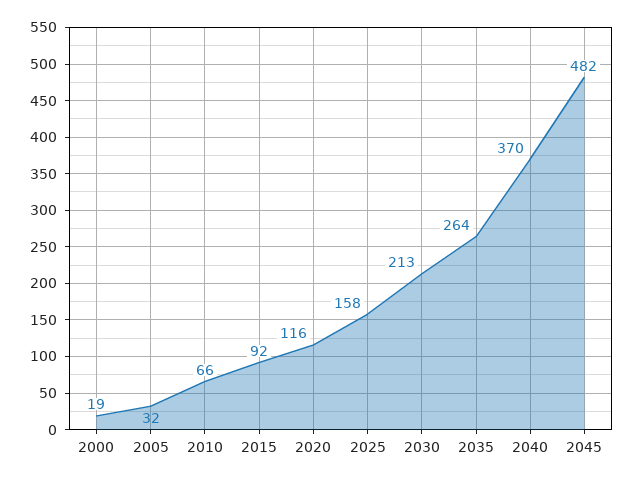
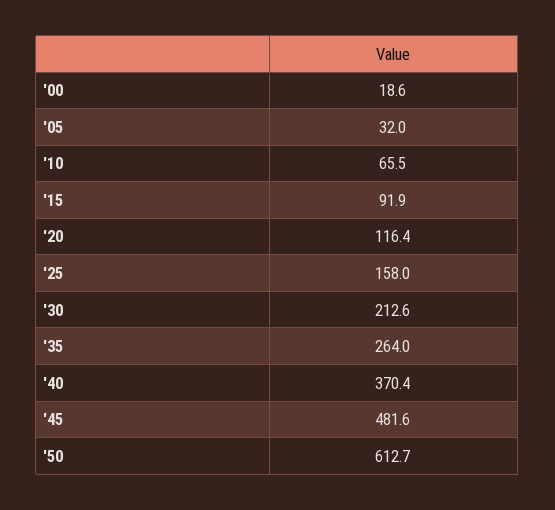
'50: none -> 612.7

